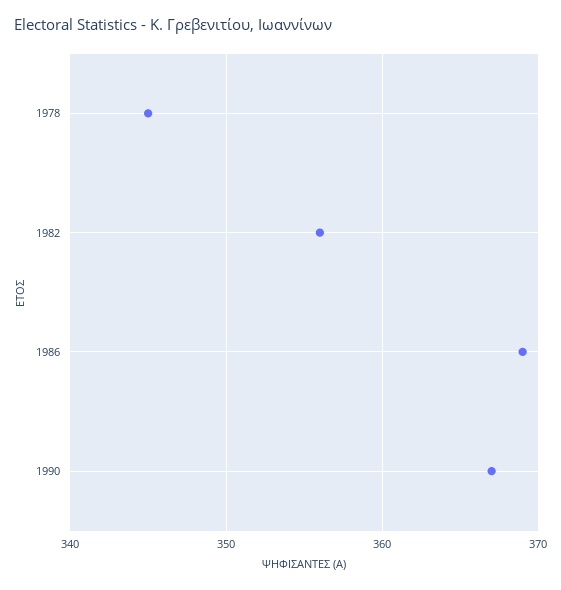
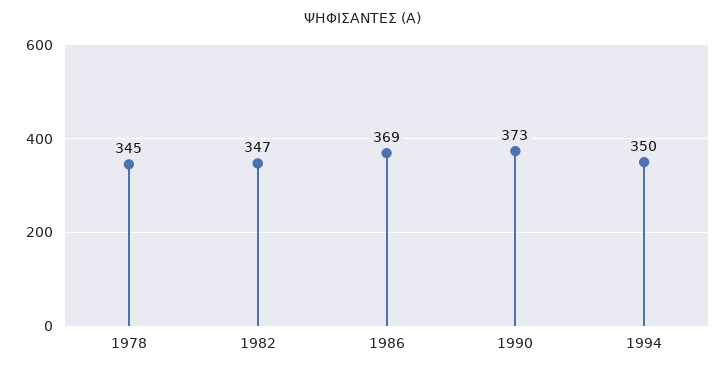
1982: 356 -> 347
1990: 367 -> 373
1994: none -> 350

